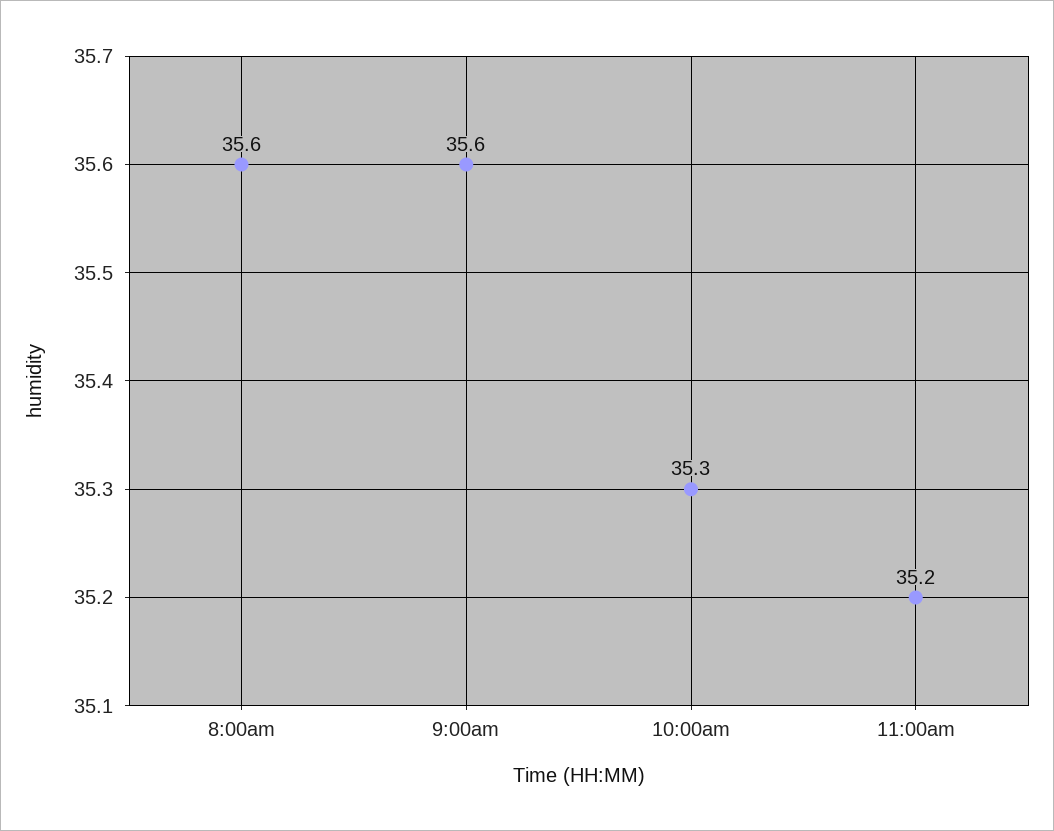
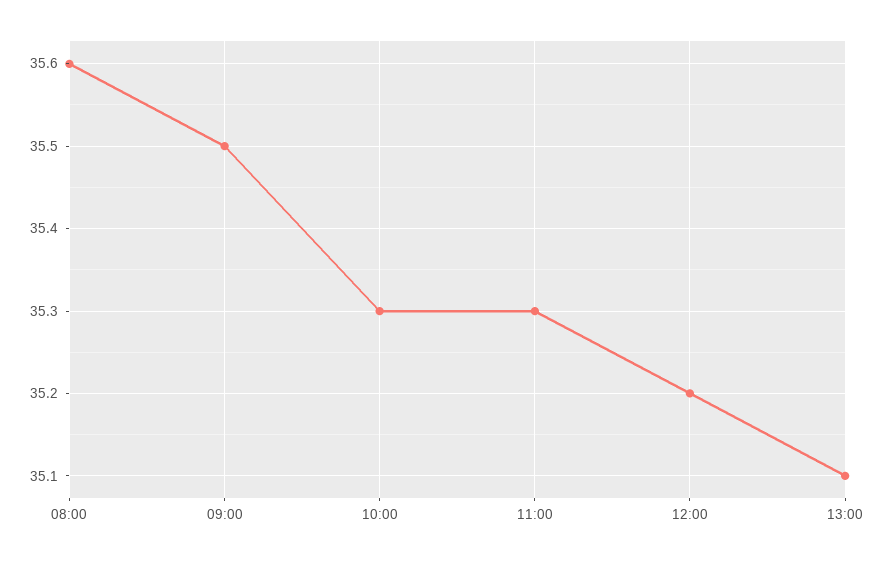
9:00am: 35.6 -> 35.5
11:00am: 35.2 -> 35.3
12:00: none -> 35.2
13:00: none -> 35.1

